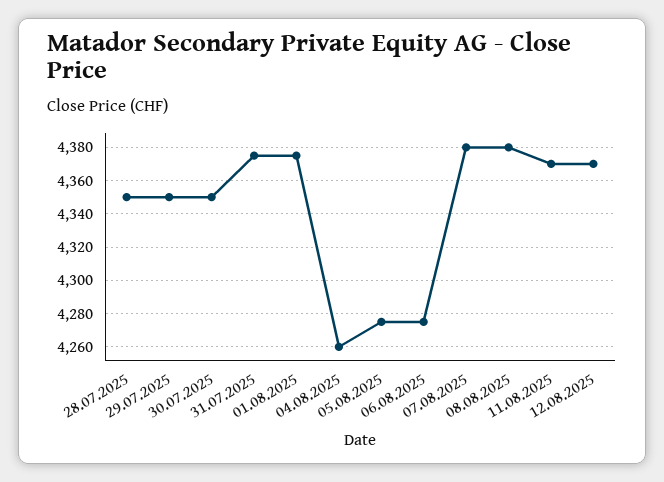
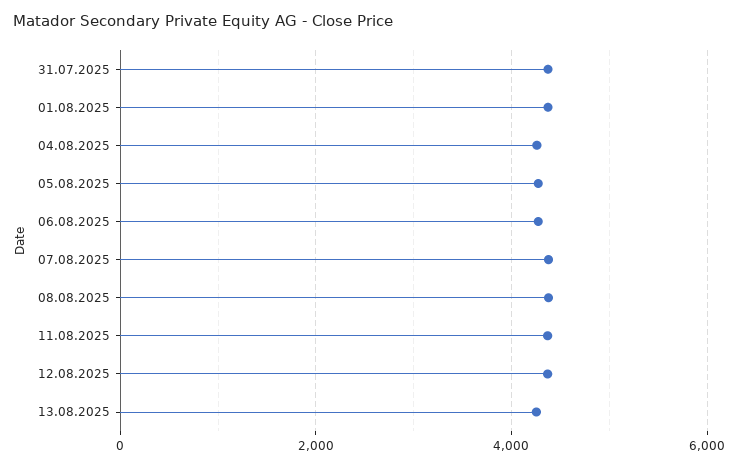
28.07.2025: 4350 -> none
29.07.2025: 4350 -> none
30.07.2025: 4350 -> none
13.08.2025: none -> 4200

